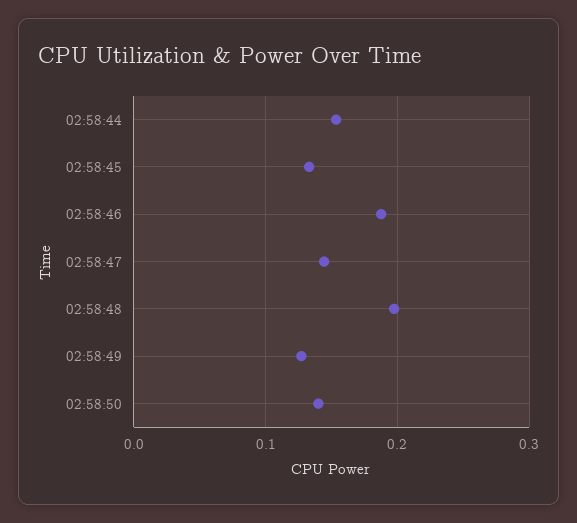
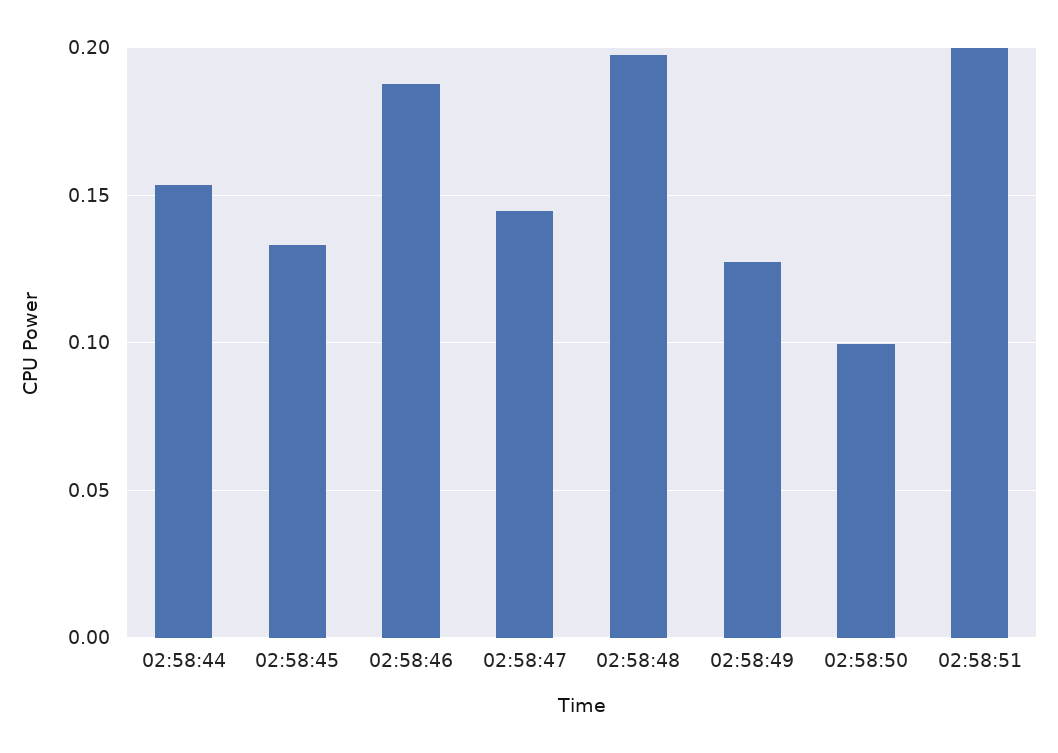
02:58:50: 0.14 -> 0.1
02:58:51: none -> 0.2

